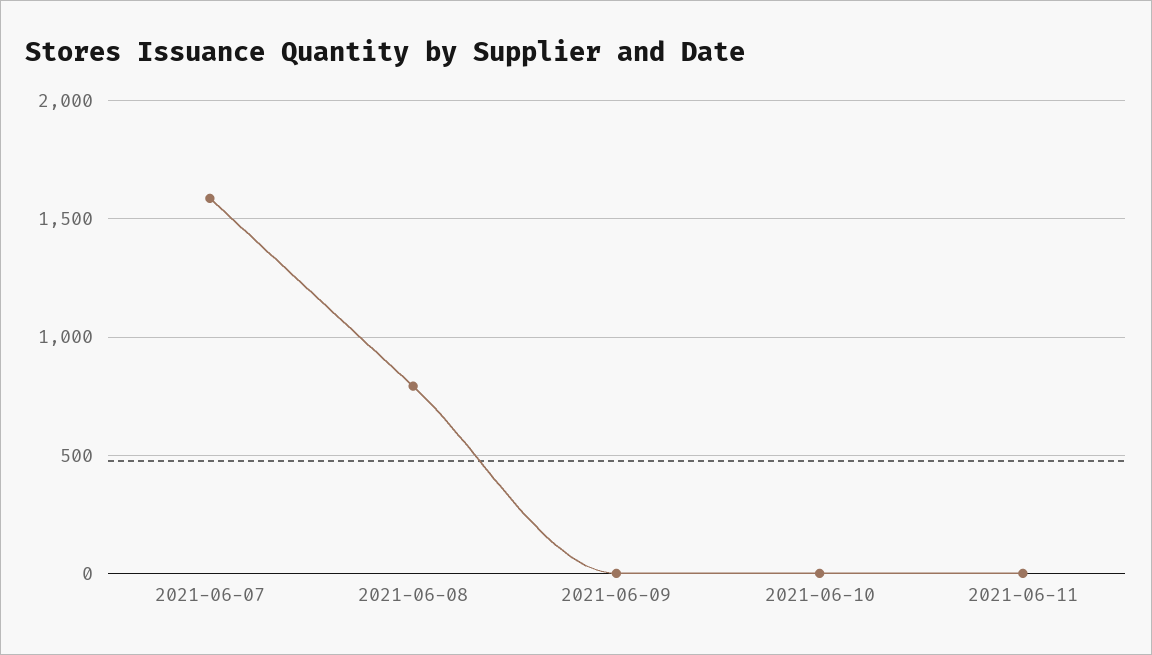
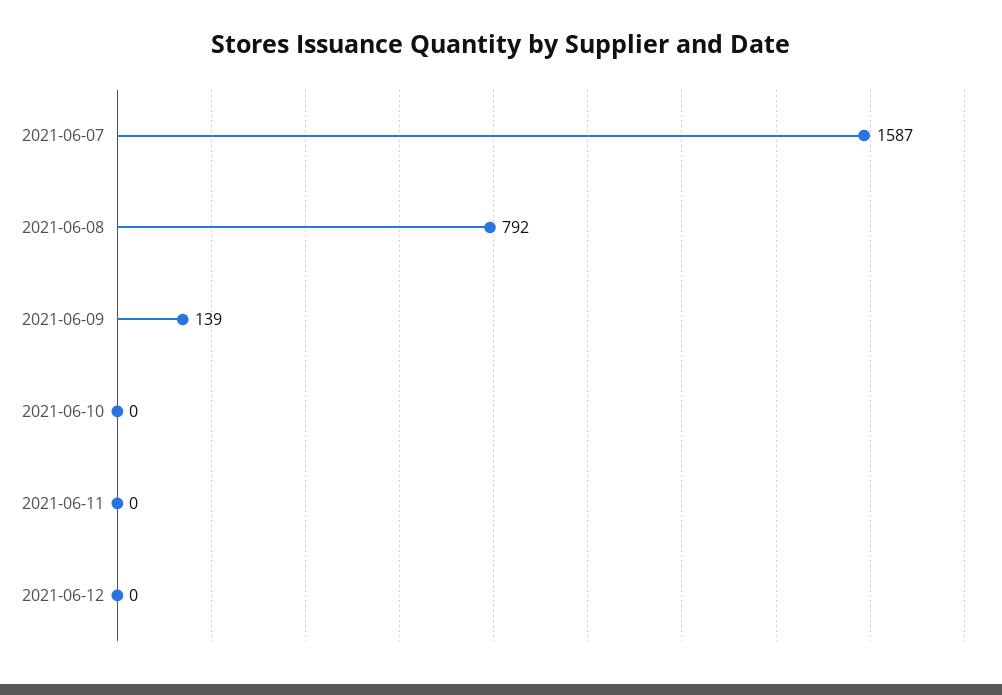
2021-06-09: 0 -> 139
2021-06-12: none -> 0

